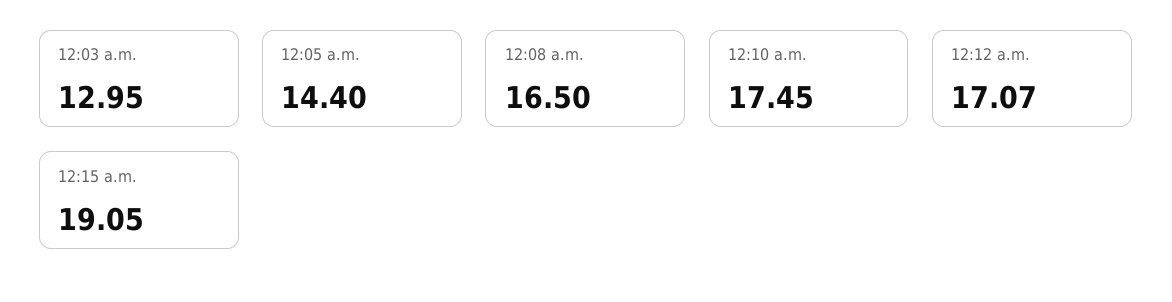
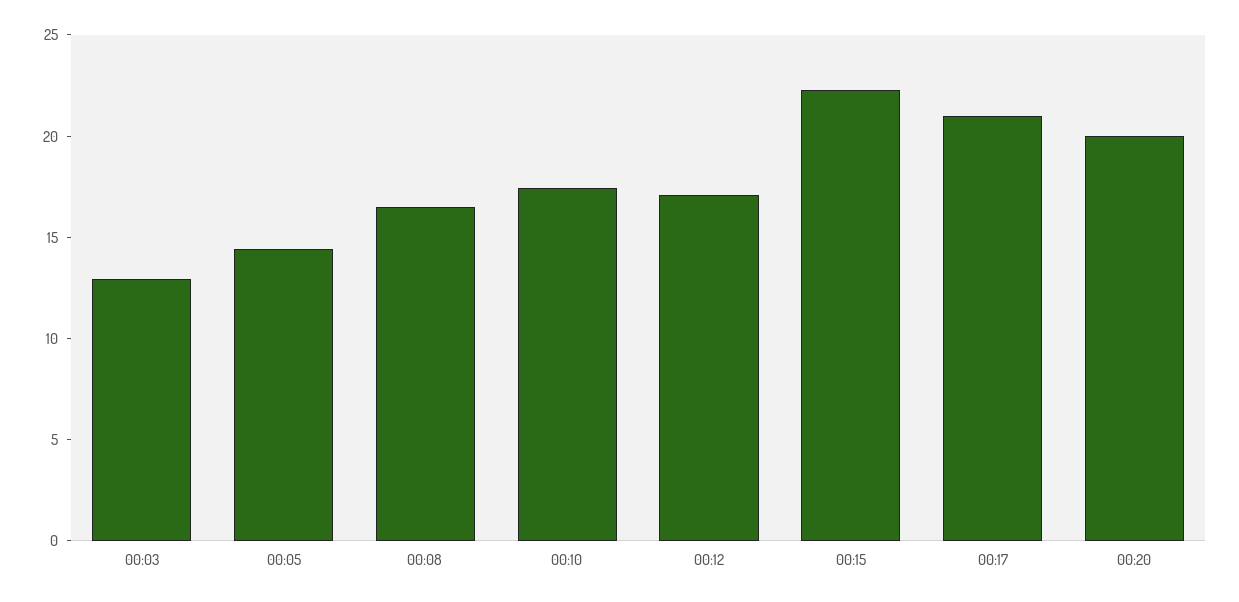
12:15 a.m.: 19.05 -> 22
00:17: none -> 21
00:20: none -> 20

